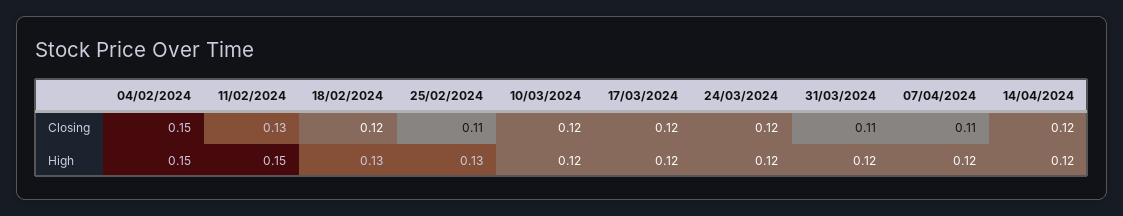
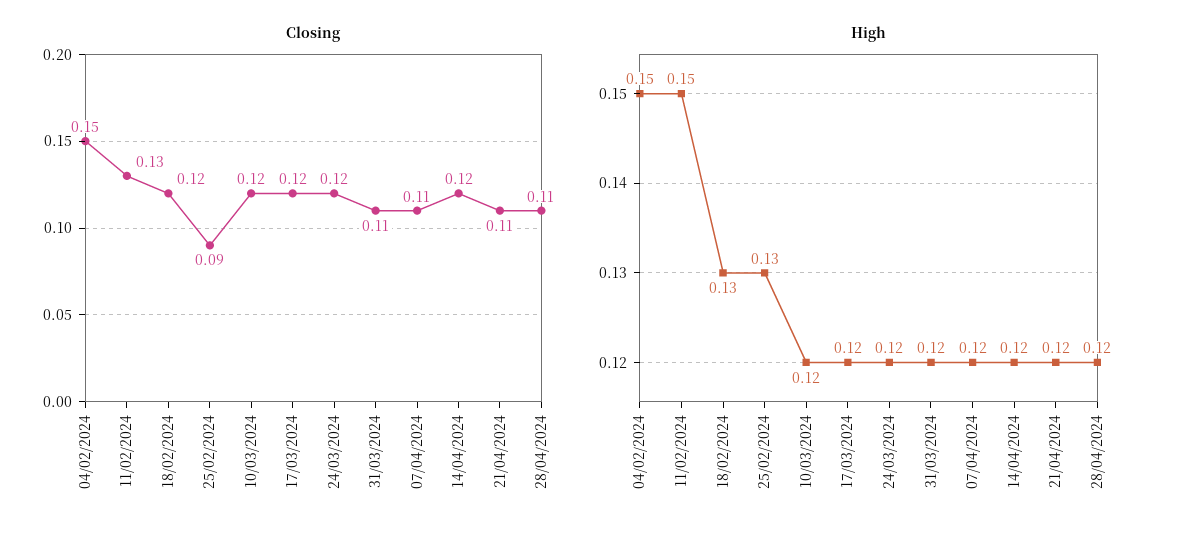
Closing, 25/02/2024: 0.11 -> 0.09
Closing, 21/04/2024: none -> 0.11
Closing, 28/04/2024: none -> 0.11
High, 21/04/2024: none -> 0.12
High, 28/04/2024: none -> 0.12

